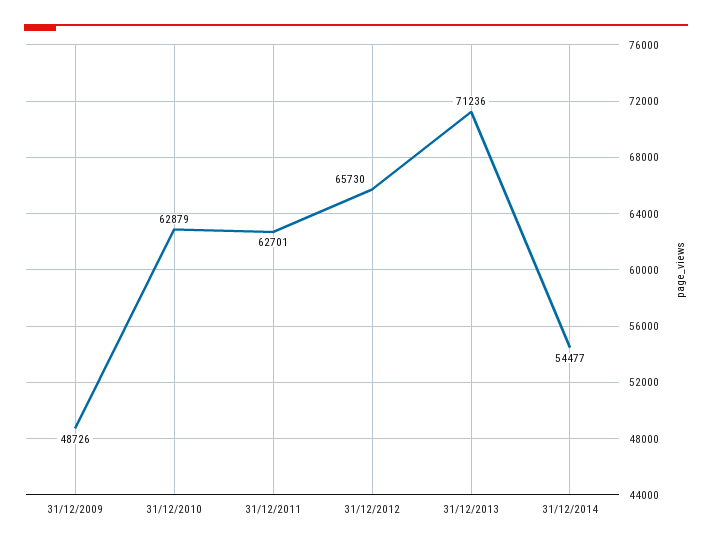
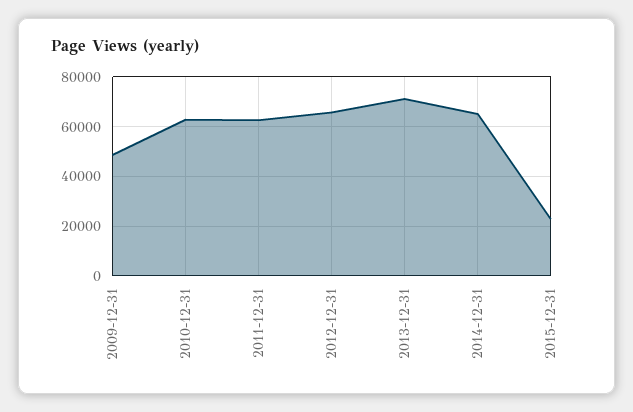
31/12/2014: 54477 -> 65000
2015-12-31: none -> 22500

